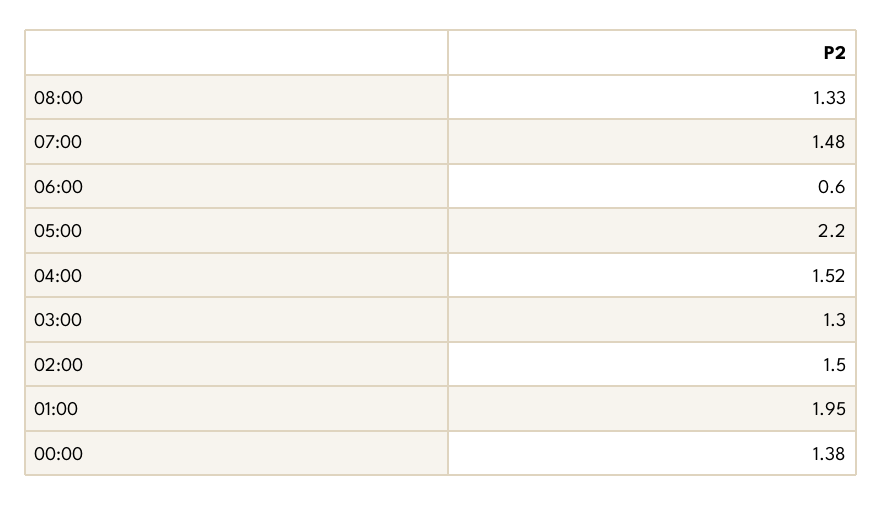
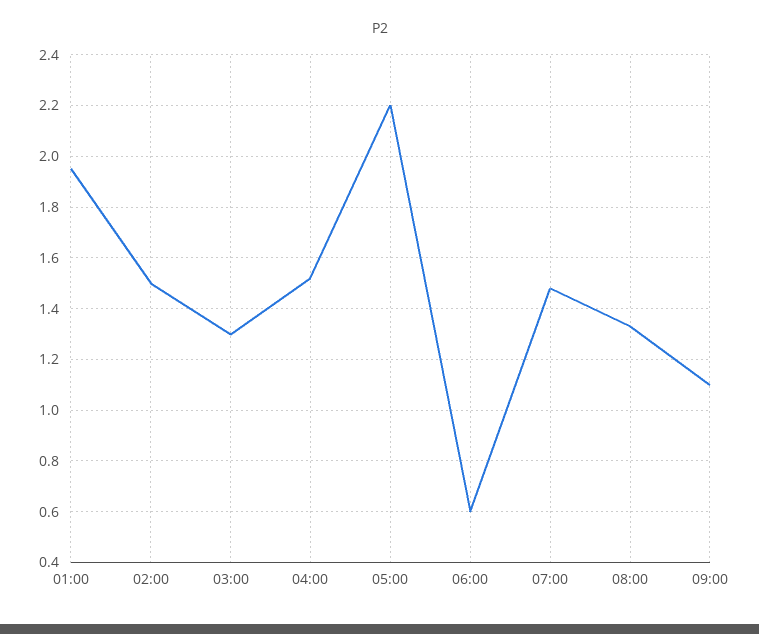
00:00: 1.38 -> none
09:00: none -> 1.1

